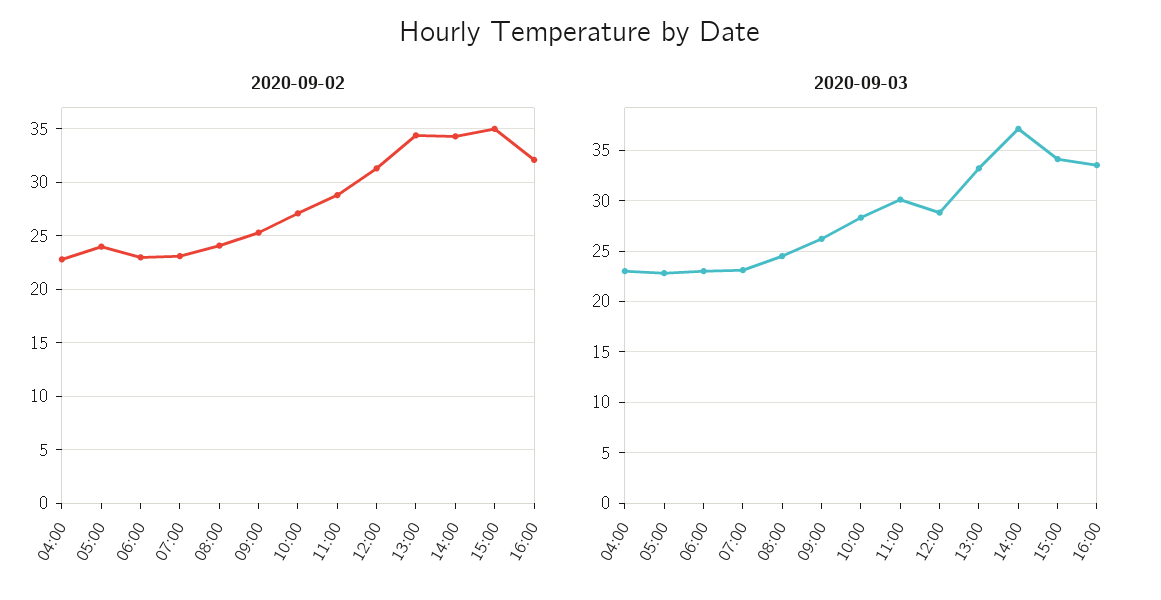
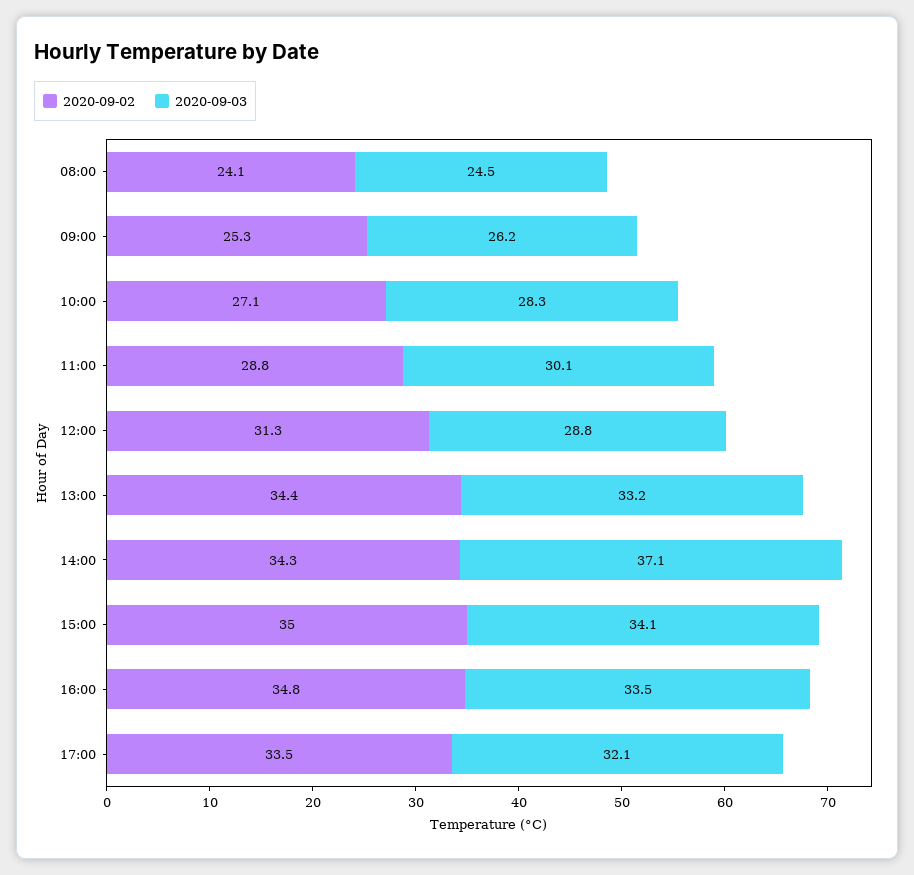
2020-09-02, 04:00: 23 -> none
2020-09-02, 05:00: 24 -> none
2020-09-02, 06:00: 23 -> none
2020-09-02, 07:00: 23 -> none
2020-09-02, 16:00: 32 -> 34.8
2020-09-03, 04:00: 23 -> none
2020-09-03, 05:00: 23 -> none
2020-09-03, 06:00: 23 -> none
2020-09-03, 07:00: 23 -> none
2020-09-02, 17:00: none -> 33.5
2020-09-03, 17:00: none -> 32.1

